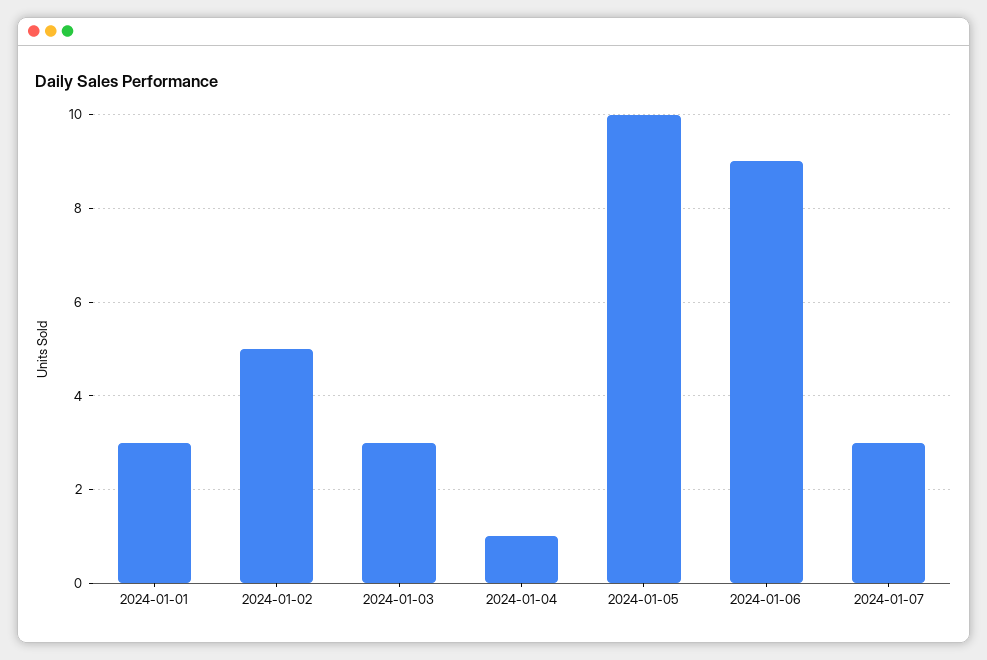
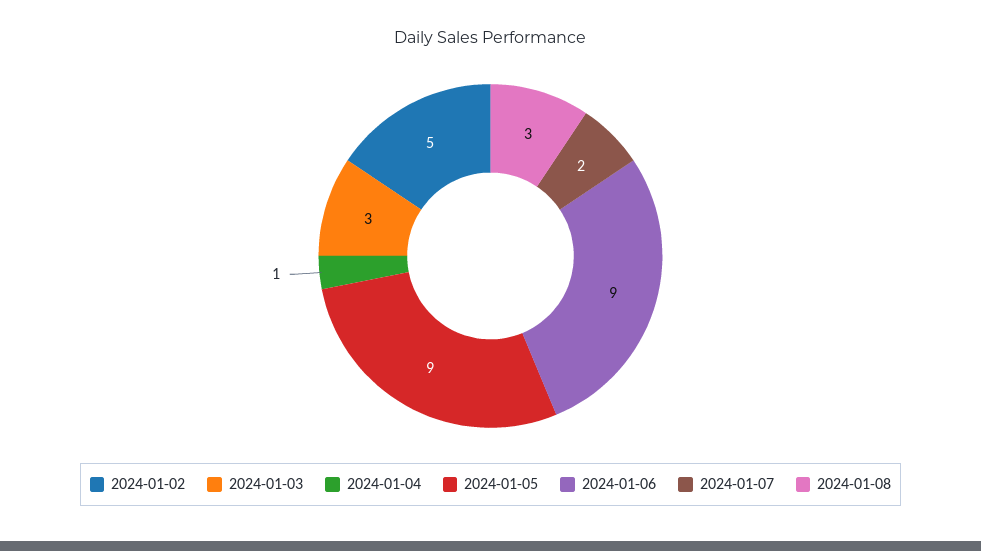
2024-01-01: 3 -> none
2024-01-05: 10 -> 9
2024-01-07: 3 -> 2
2024-01-08: none -> 3

